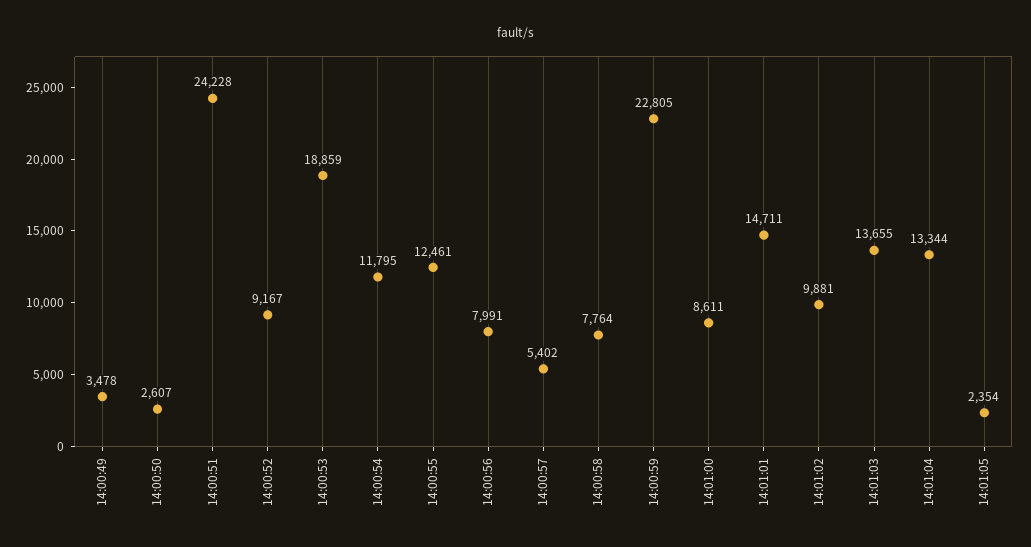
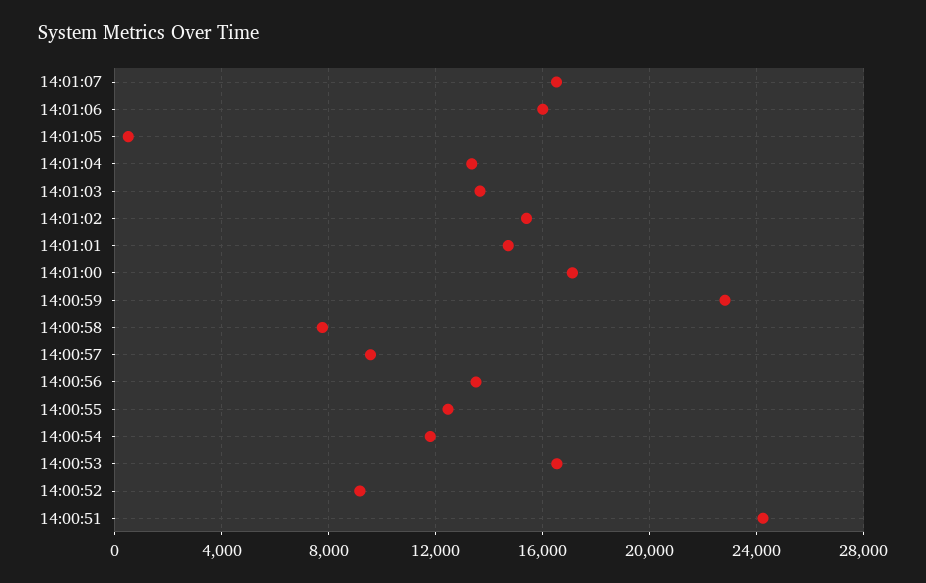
14:00:49: 3478 -> none
14:00:50: 2607 -> none
14:00:53: 18859 -> 16500
14:00:56: 7991 -> 13500
14:00:57: 5402 -> 9500
14:01:00: 8611 -> 17000
14:01:02: 9881 -> 15500
14:01:05: 2354 -> 500
14:01:07: none -> 16500
14:01:06: none -> 16000

